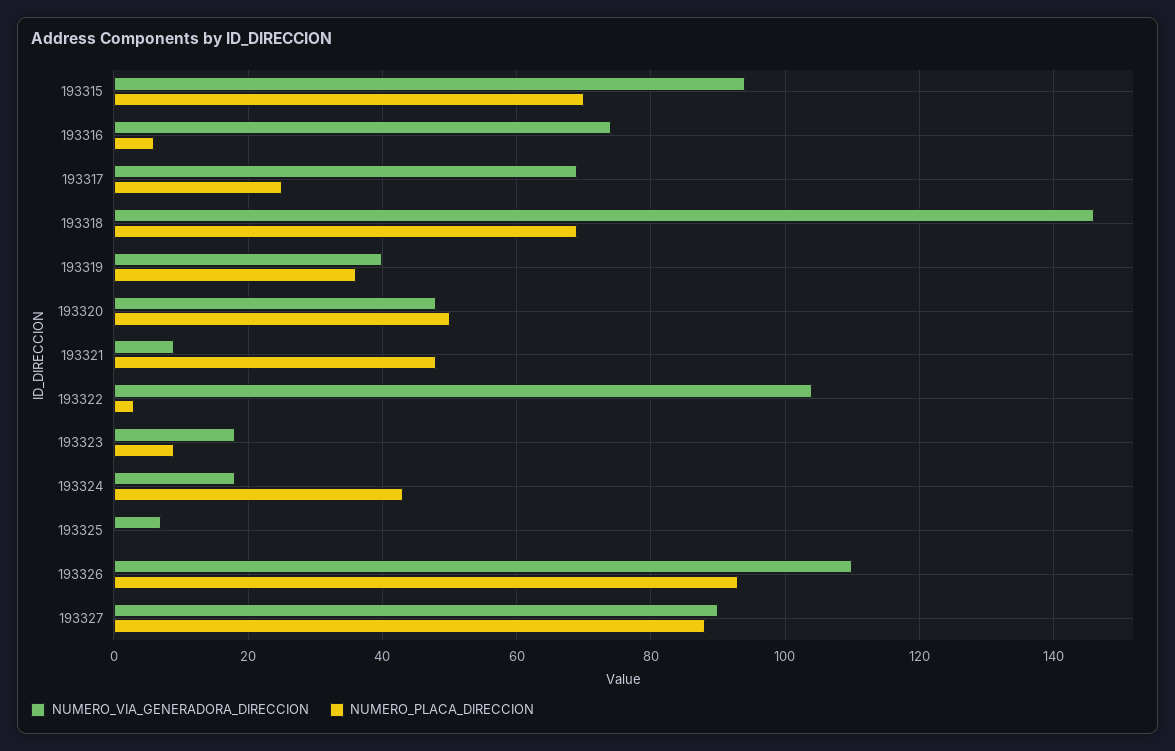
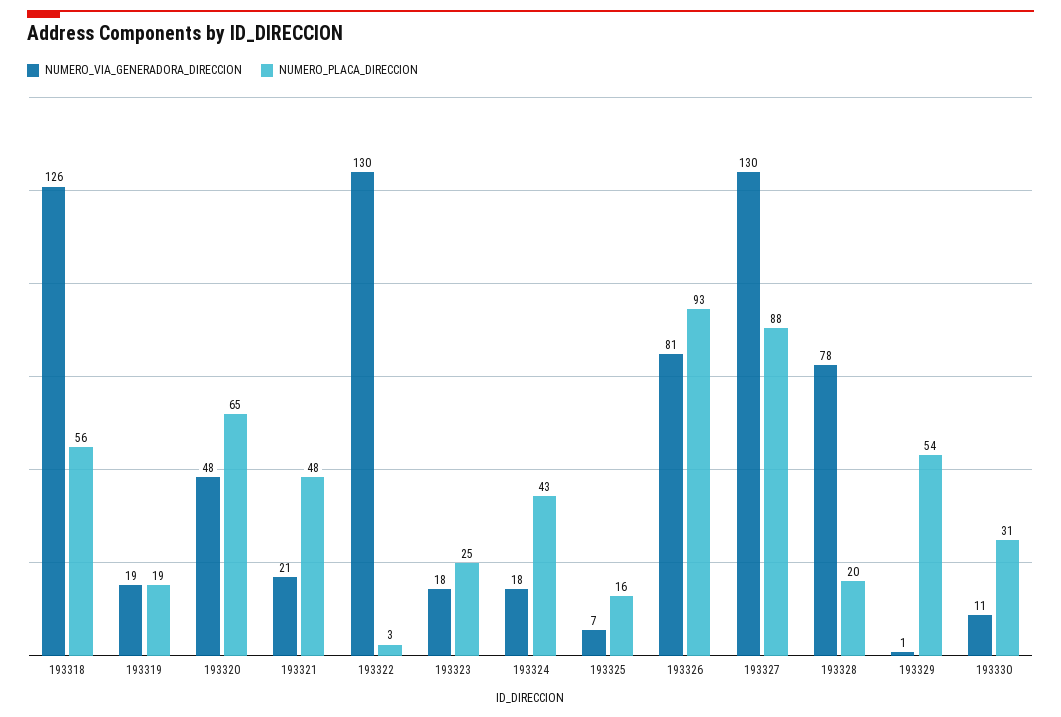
NUMERO_VIA_GENERADORA_DIRECCION, 193315: 95 -> none
NUMERO_PLACA_DIRECCION, 193315: 70 -> none
NUMERO_VIA_GENERADORA_DIRECCION, 193316: 75 -> none
NUMERO_PLACA_DIRECCION, 193316: 5 -> none
NUMERO_VIA_GENERADORA_DIRECCION, 193317: 70 -> none
NUMERO_PLACA_DIRECCION, 193317: 25 -> none
NUMERO_VIA_GENERADORA_DIRECCION, 193318: 145 -> 126
NUMERO_PLACA_DIRECCION, 193318: 70 -> 56
NUMERO_VIA_GENERADORA_DIRECCION, 193319: 40 -> 19
NUMERO_PLACA_DIRECCION, 193319: 35 -> 19
NUMERO_PLACA_DIRECCION, 193320: 50 -> 65
NUMERO_VIA_GENERADORA_DIRECCION, 193321: 10 -> 21
NUMERO_VIA_GENERADORA_DIRECCION, 193322: 105 -> 130
NUMERO_PLACA_DIRECCION, 193323: 10 -> 25
NUMERO_PLACA_DIRECCION, 193325: 0 -> 16
NUMERO_VIA_GENERADORA_DIRECCION, 193326: 110 -> 81
NUMERO_VIA_GENERADORA_DIRECCION, 193327: 90 -> 130
NUMERO_VIA_GENERADORA_DIRECCION, 193328: none -> 78
NUMERO_PLACA_DIRECCION, 193328: none -> 20
NUMERO_VIA_GENERADORA_DIRECCION, 193329: none -> 1
NUMERO_PLACA_DIRECCION, 193329: none -> 54
NUMERO_VIA_GENERADORA_DIRECCION, 193330: none -> 11
NUMERO_PLACA_DIRECCION, 193330: none -> 31

